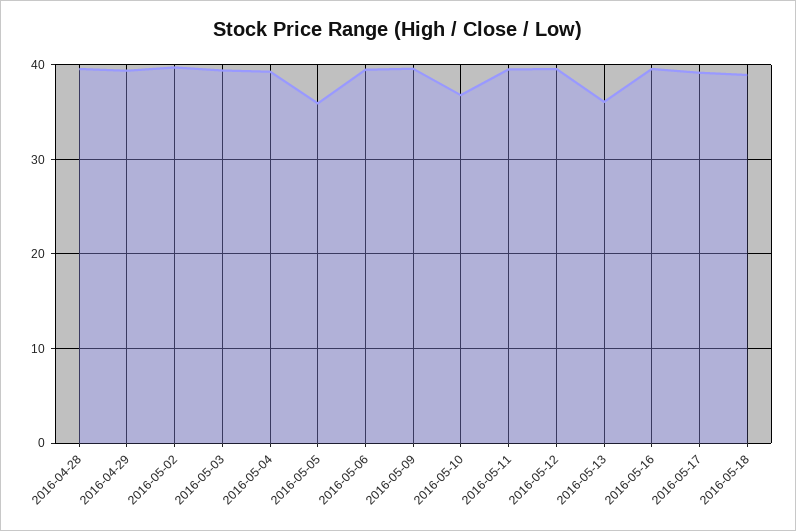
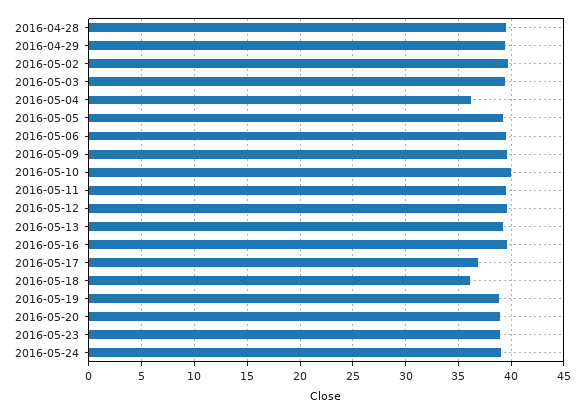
2016-05-04: 39 -> 36
2016-05-05: 36 -> 39
2016-05-10: 37 -> 40
2016-05-13: 36 -> 39
2016-05-17: 39 -> 37
2016-05-18: 39 -> 36
2016-05-19: none -> 39
2016-05-20: none -> 39
2016-05-23: none -> 39
2016-05-24: none -> 39

